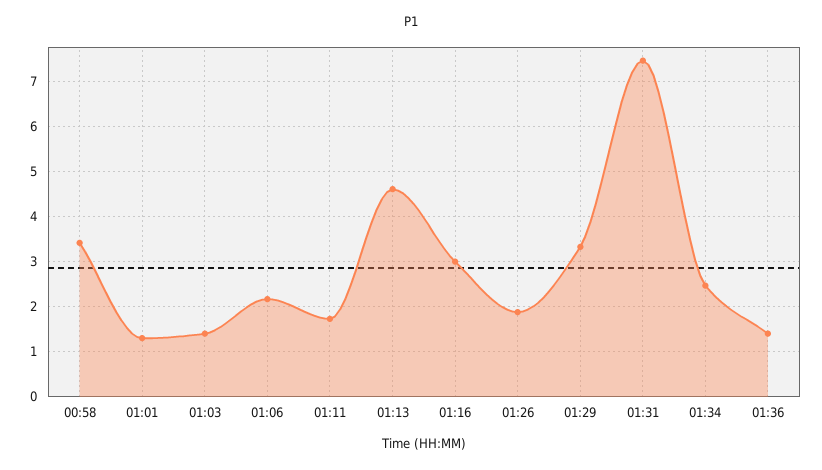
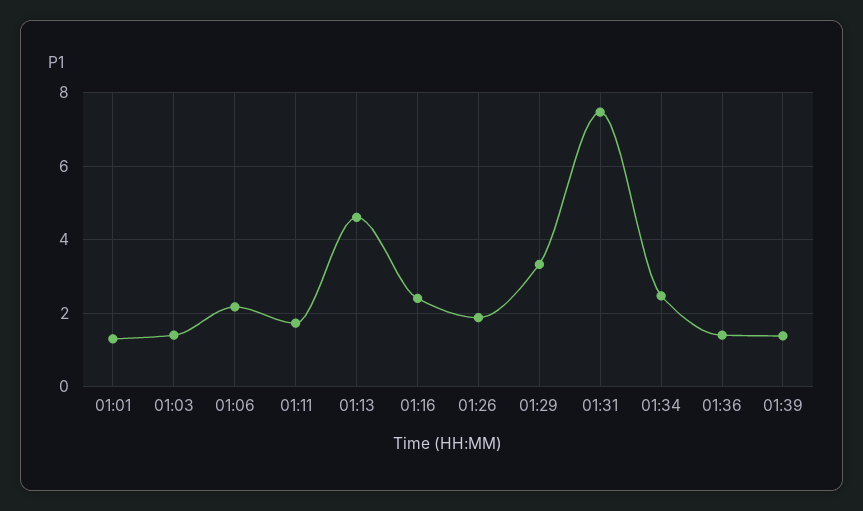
00:58: 3.4 -> none
01:16: 3 -> 2.4
01:39: none -> 1.4

